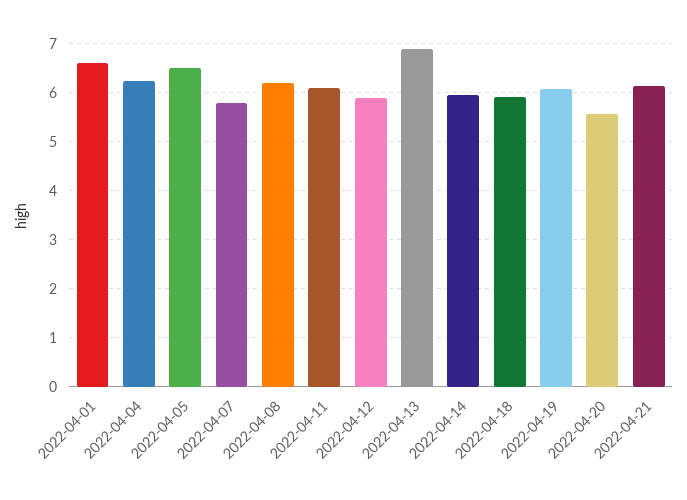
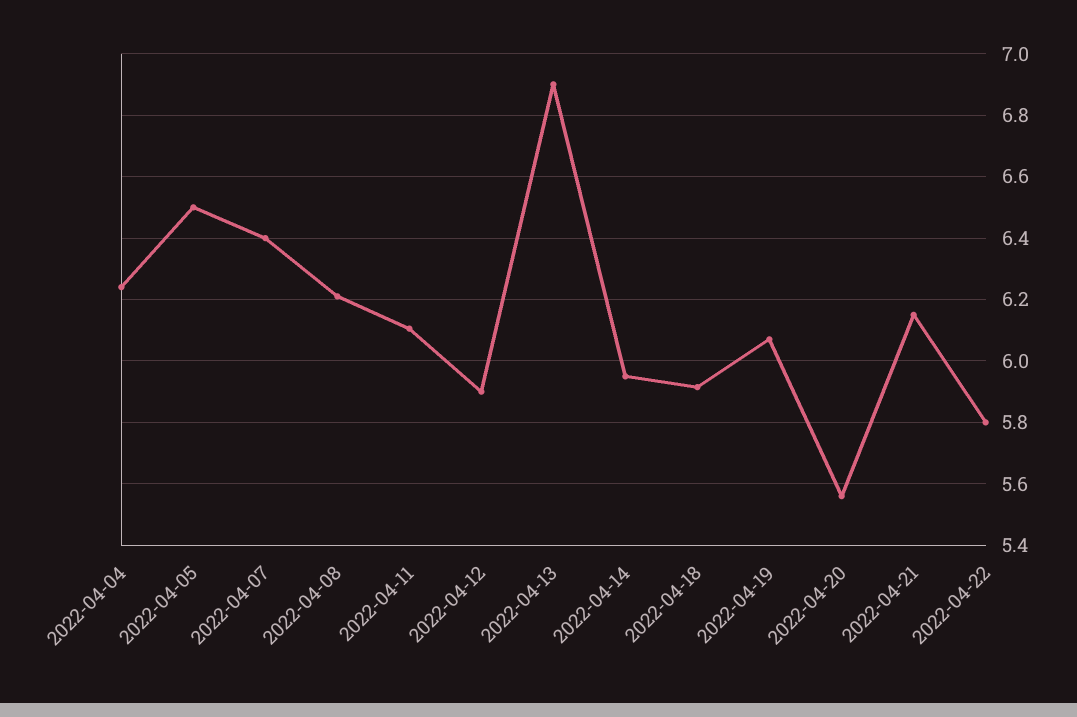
2022-04-01: 6.6 -> none
2022-04-07: 5.8 -> 6.4
2022-04-22: none -> 5.8

